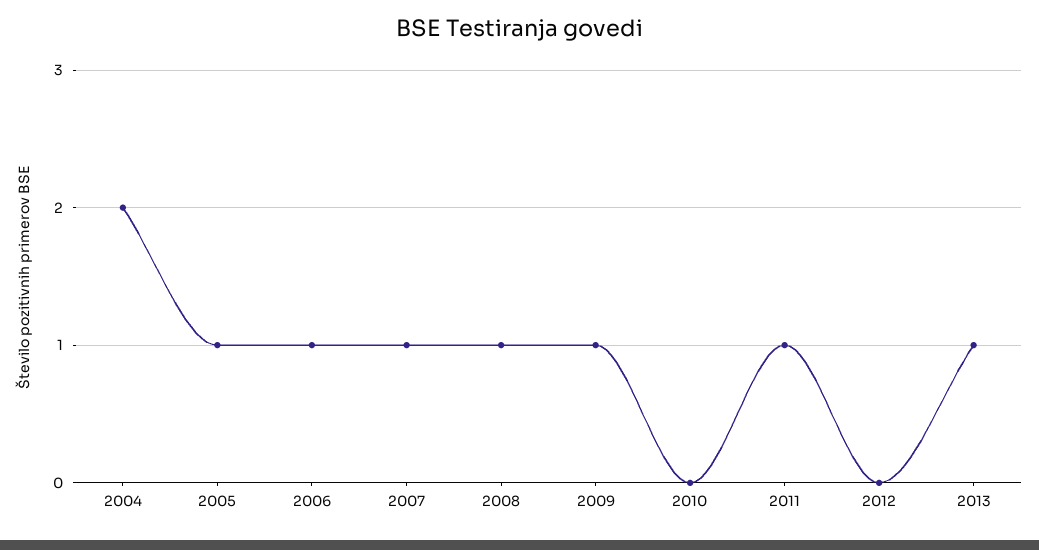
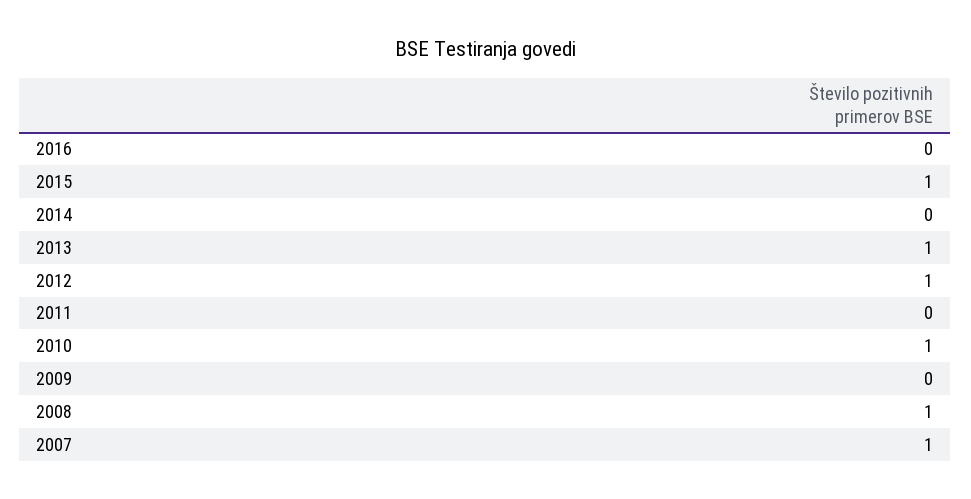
2004: 2 -> none
2005: 1 -> none
2006: 1 -> none
2009: 1 -> 0
2010: 0 -> 1
2011: 1 -> 0
2012: 0 -> 1
2016: none -> 0
2015: none -> 1
2014: none -> 0

